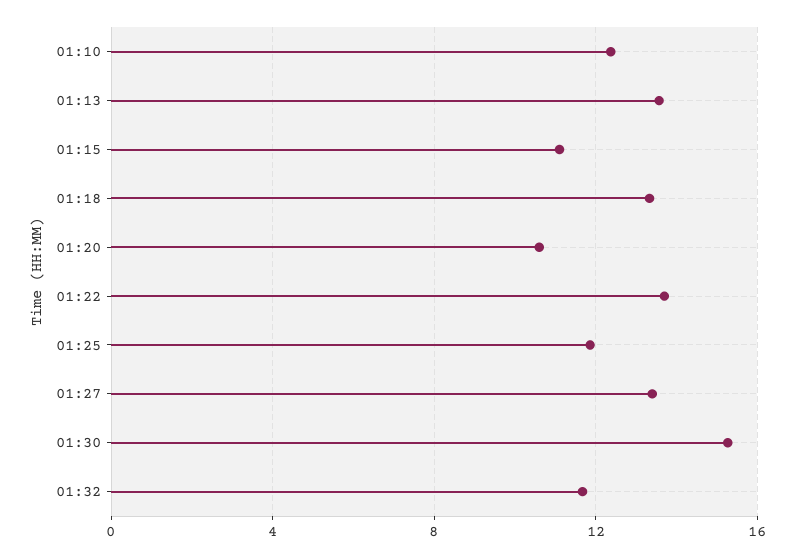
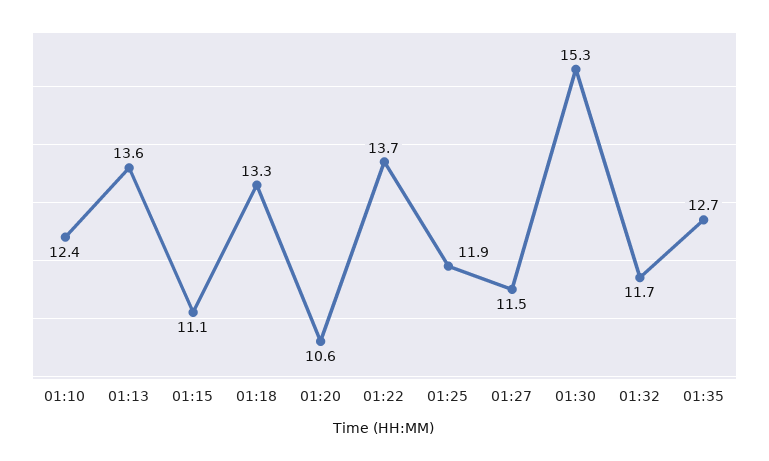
01:27: 13.5 -> 11.5
01:35: none -> 12.7

